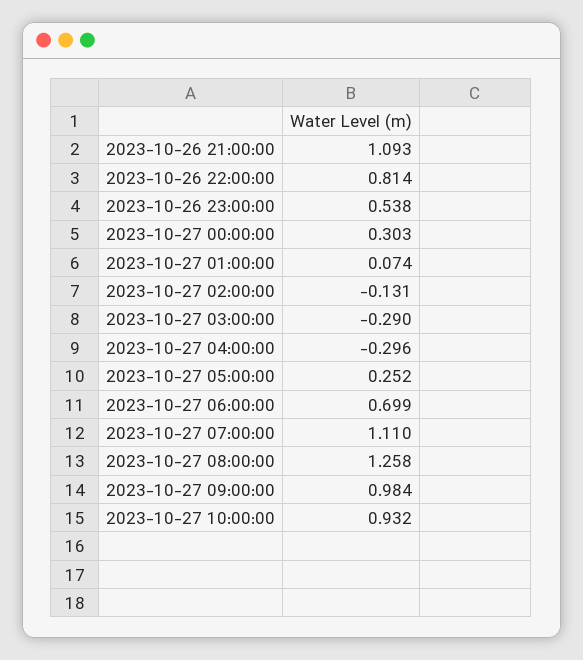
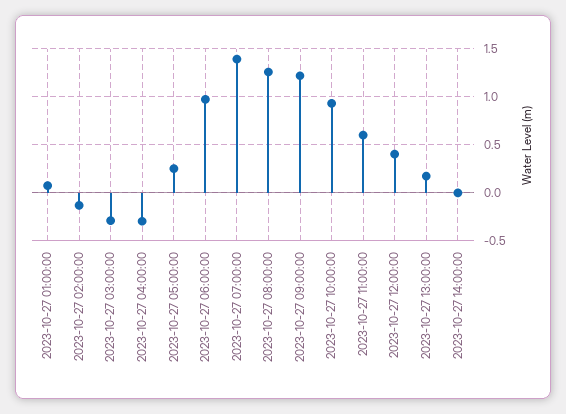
2023-10-26 21:00:00: 1.093 -> none
2023-10-26 22:00:00: 0.814 -> none
2023-10-26 23:00:00: 0.538 -> none
2023-10-27 00:00:00: 0.303 -> none
2023-10-27 06:00:00: 0.699 -> 1
2023-10-27 07:00:00: 1.11 -> 1.4
2023-10-27 09:00:00: 0.984 -> 1.2
2023-10-27 11:00:00: none -> 0.6
2023-10-27 12:00:00: none -> 0.4
2023-10-27 13:00:00: none -> 0.2
2023-10-27 14:00:00: none -> 0

